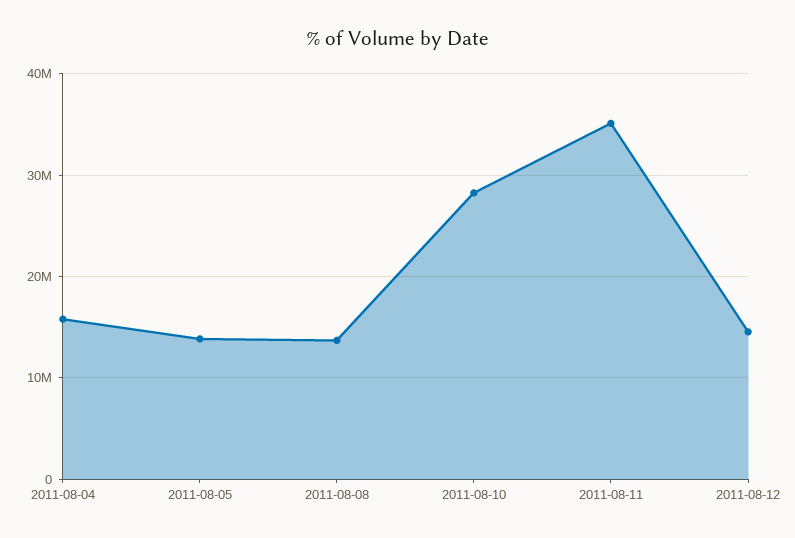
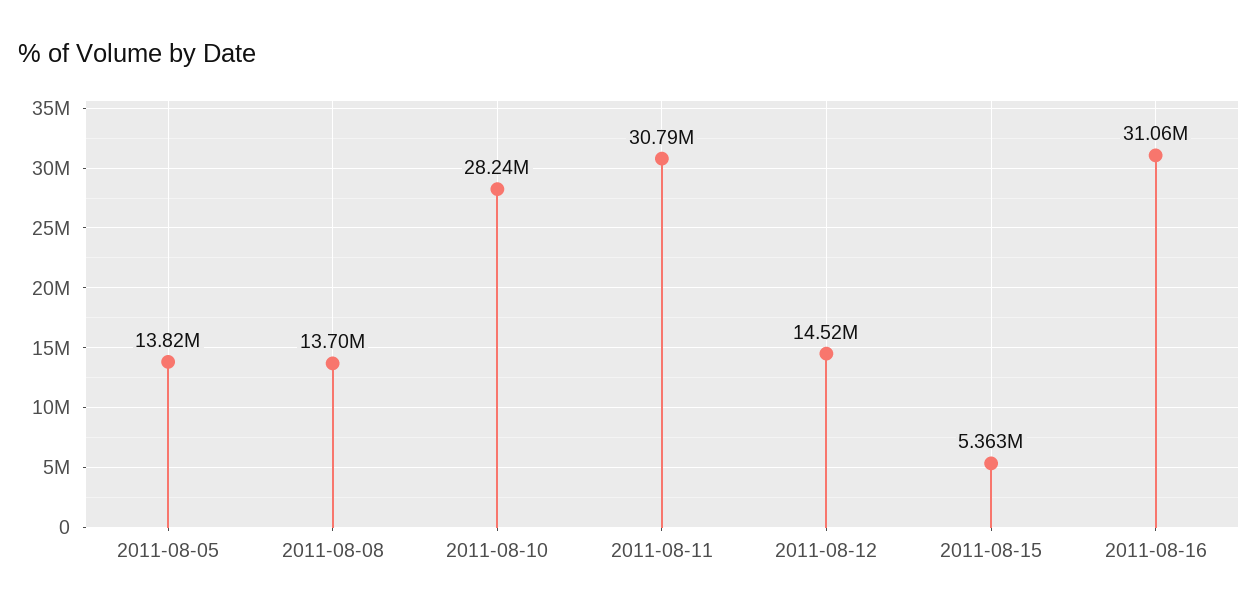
2011-08-04: 16000000 -> none
2011-08-11: 35000000 -> 30790000
2011-08-15: none -> 5363000
2011-08-16: none -> 31060000

